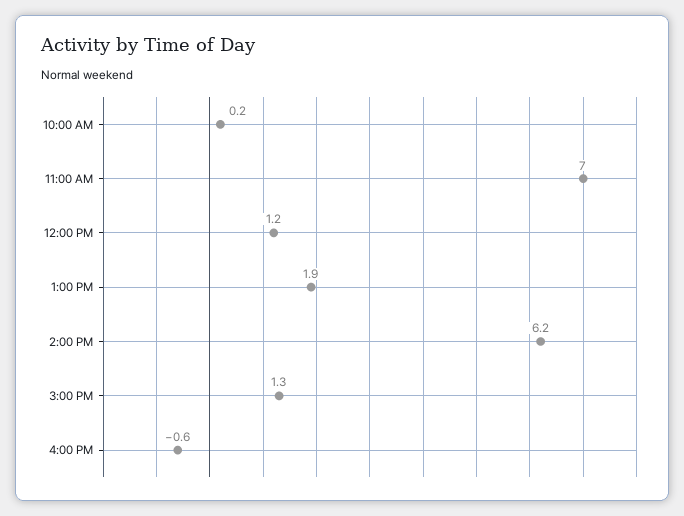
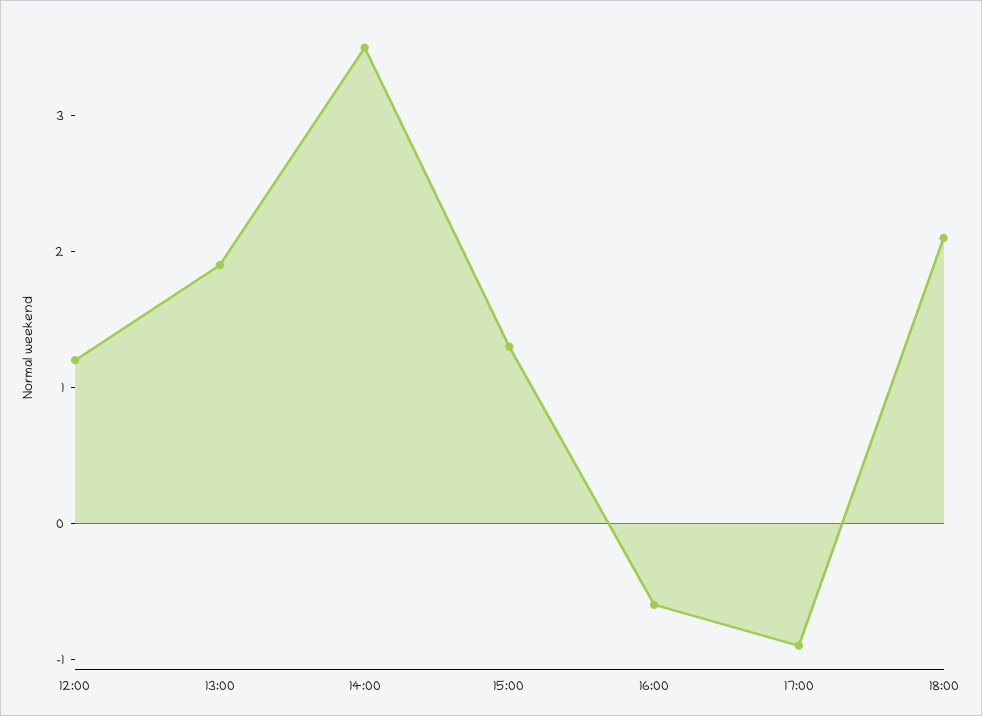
10:00 AM: 0.2 -> none
11:00 AM: 7 -> none
2:00 PM: 6.2 -> 3.5
17:00: none -> -0.9
18:00: none -> 2.1

